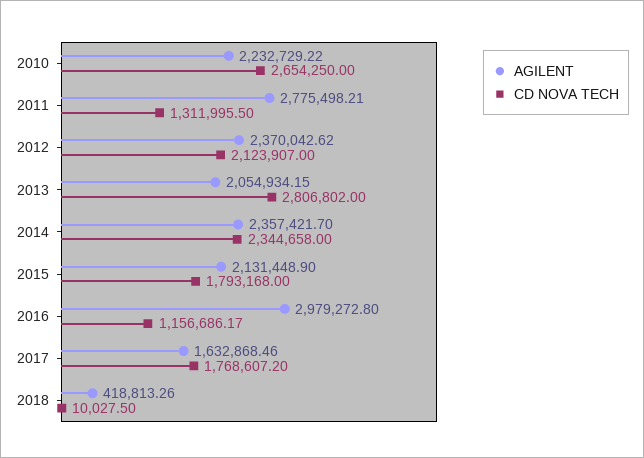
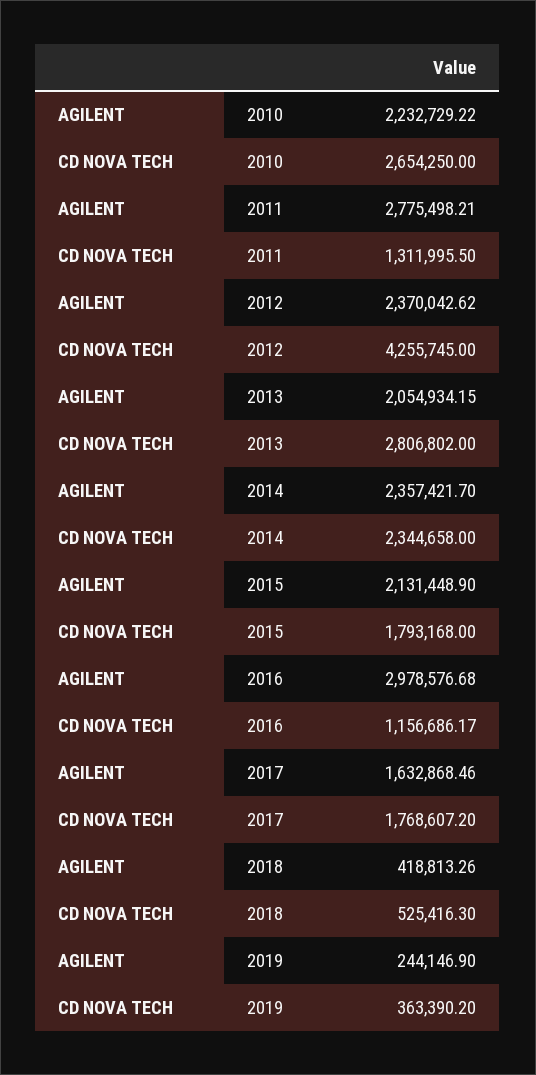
CD NOVA TECH, 2012: 2123907 -> 4255745
AGILENT, 2016: 2979272.8 -> 2978576.68
CD NOVA TECH, 2018: 10027.5 -> 525416.3
AGILENT, 2019: none -> 244146.9
CD NOVA TECH, 2019: none -> 363390.2

